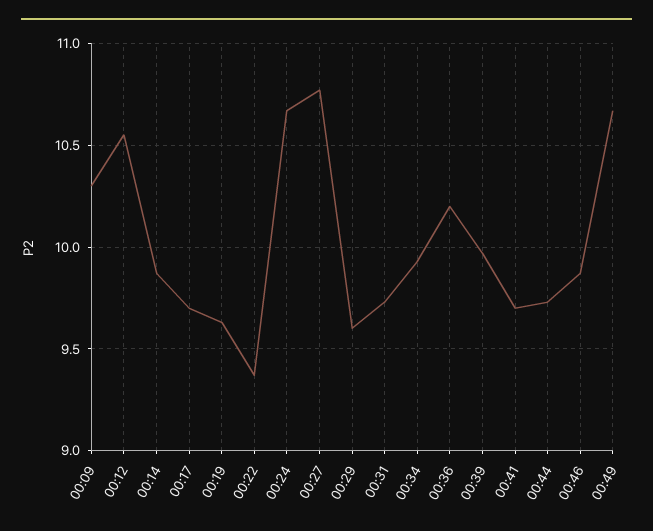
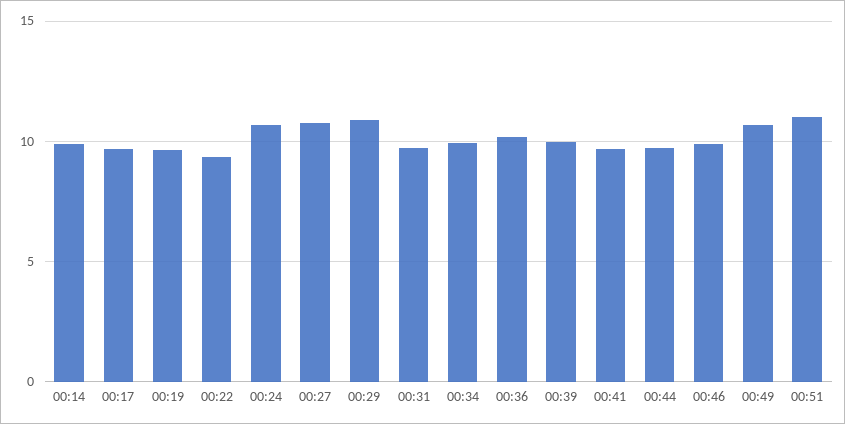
00:09: 10.3 -> none
00:12: 10.55 -> none
00:29: 9.6 -> 11
00:51: none -> 11

